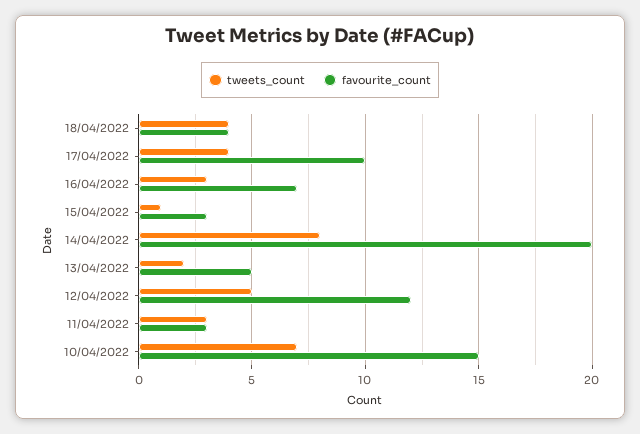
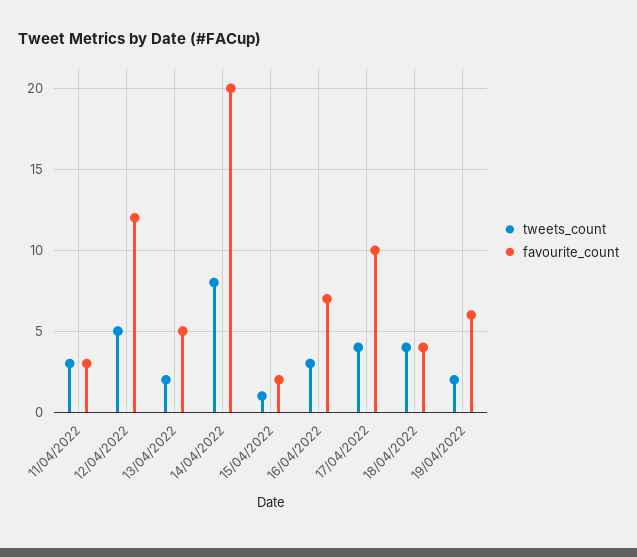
favourite_count, 15/04/2022: 3 -> 2
tweets_count, 10/04/2022: 7 -> none
favourite_count, 10/04/2022: 15 -> none
tweets_count, 19/04/2022: none -> 2
favourite_count, 19/04/2022: none -> 6

